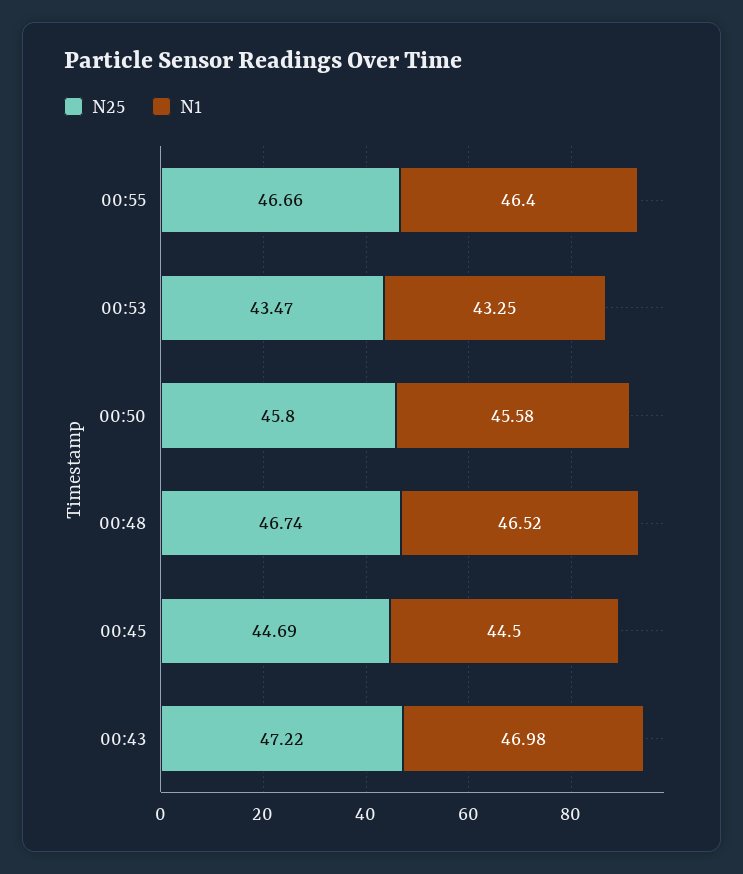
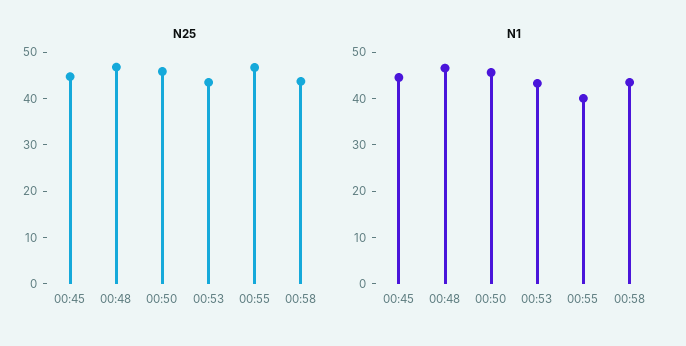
N1, 00:55: 46.4 -> 40
N25, 00:43: 47.22 -> none
N1, 00:43: 46.98 -> none
N25, 00:58: none -> 44
N1, 00:58: none -> 44

